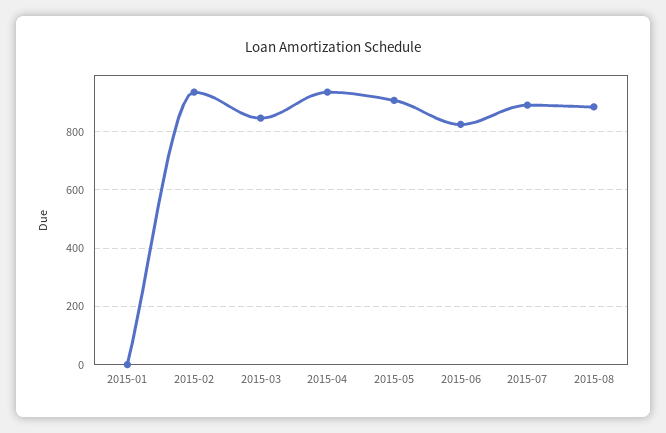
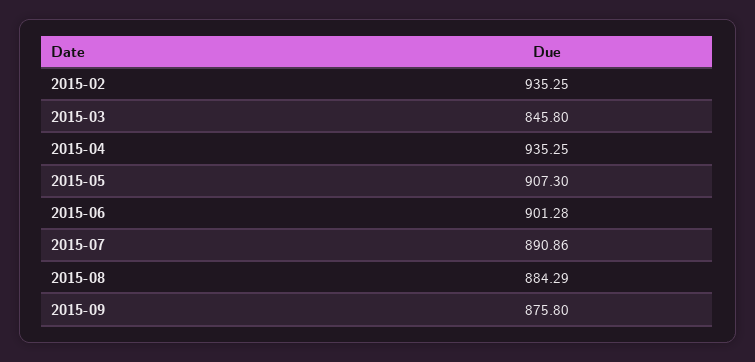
2015-01: 0 -> none
2015-06: 825 -> 901.28
2015-09: none -> 875.8

